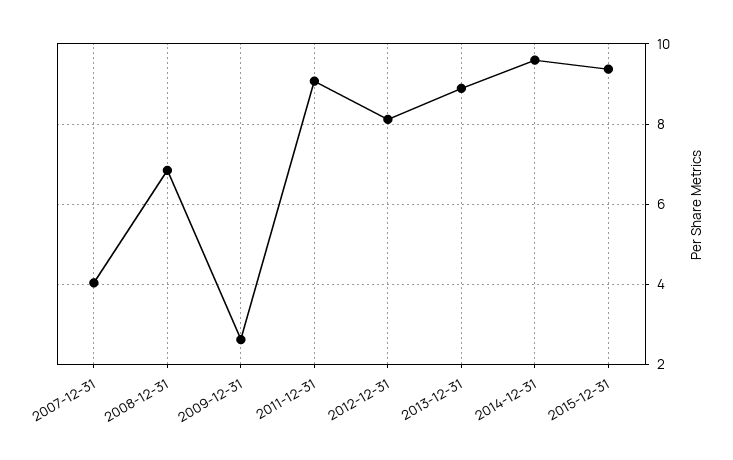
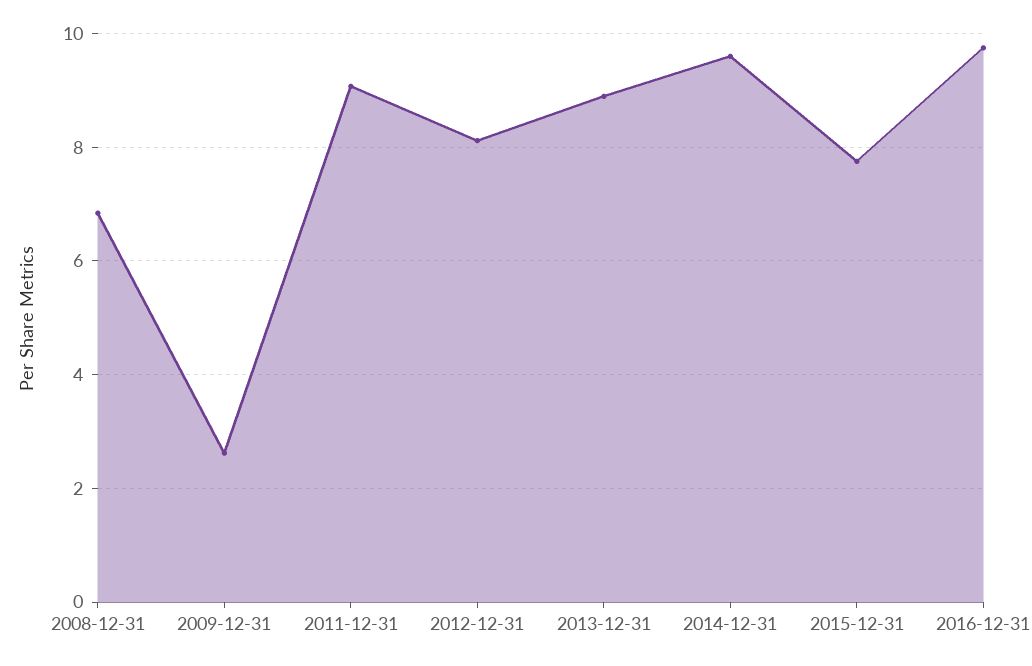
2007-12-31: 4 -> none
2015-12-31: 9.4 -> 7.8
2016-12-31: none -> 9.8

